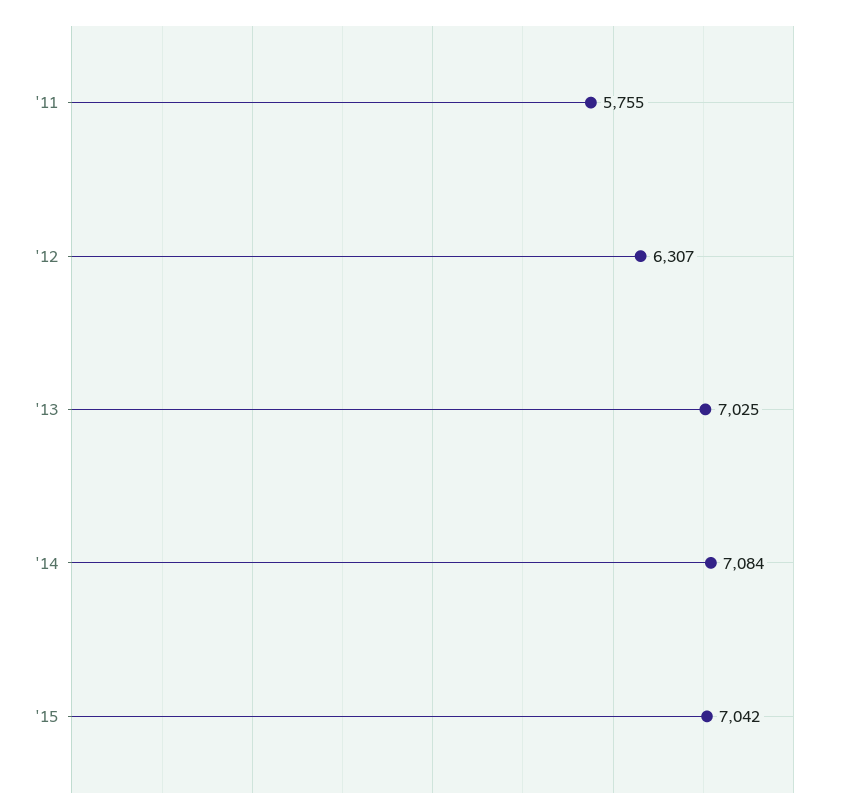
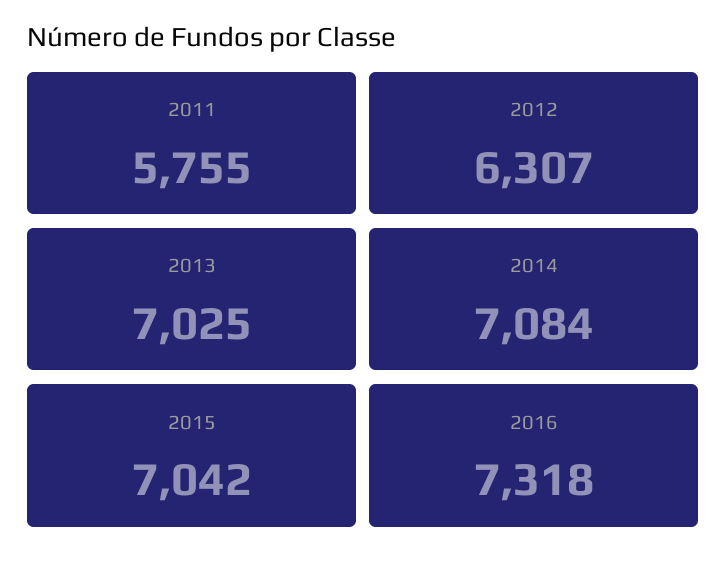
2016: none -> 7318

